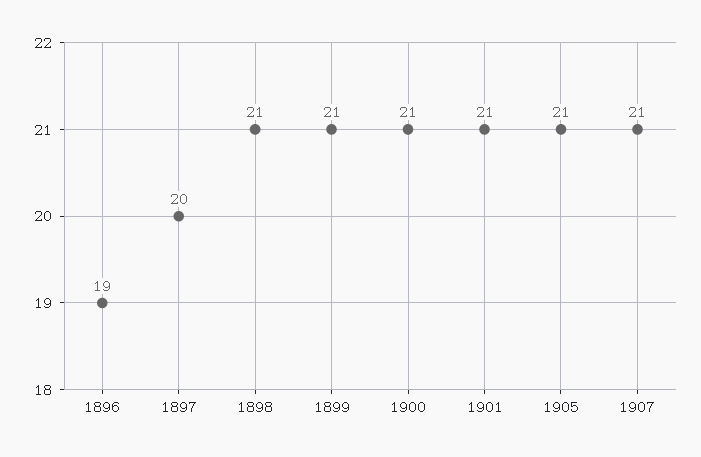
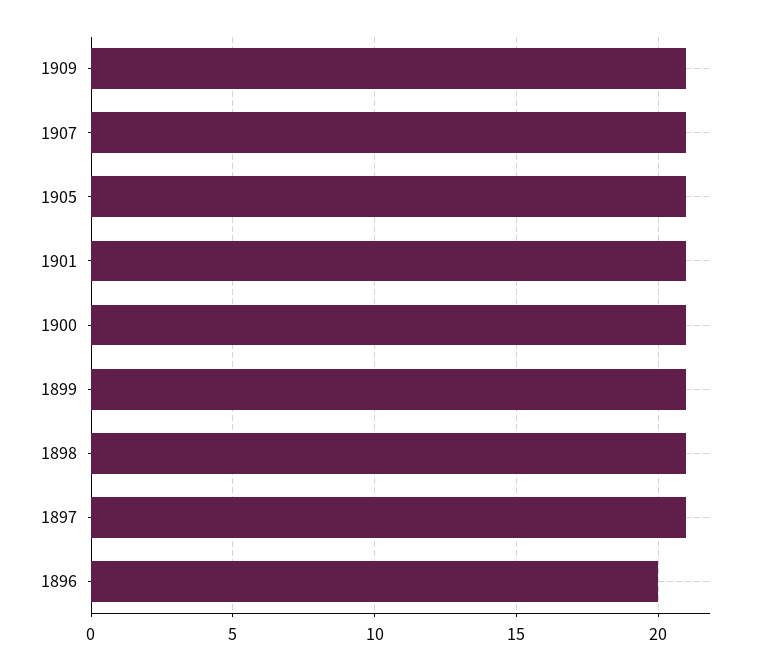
1896: 19 -> 20
1897: 20 -> 21
1909: none -> 21

